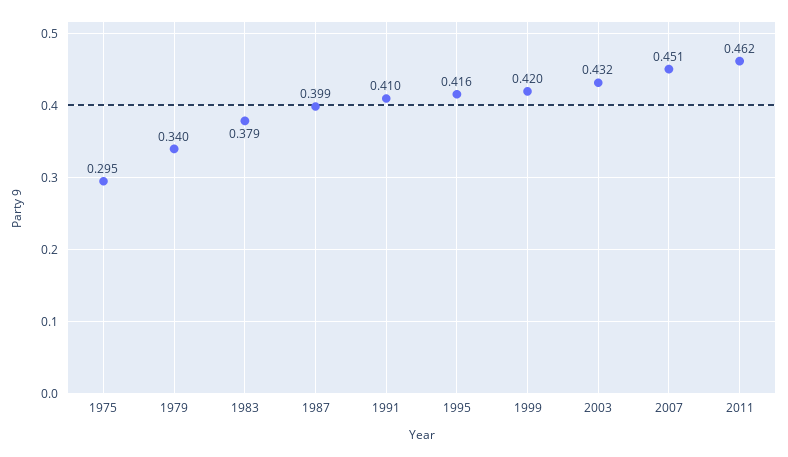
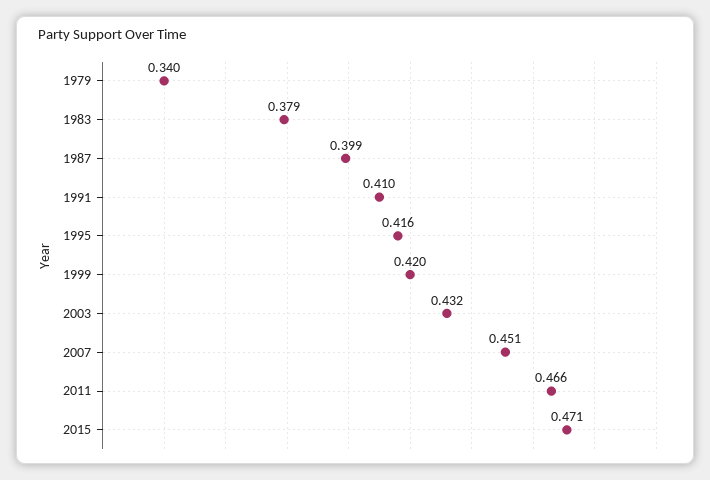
1975: 0.295 -> none
2011: 0.462 -> 0.466
2015: none -> 0.471

